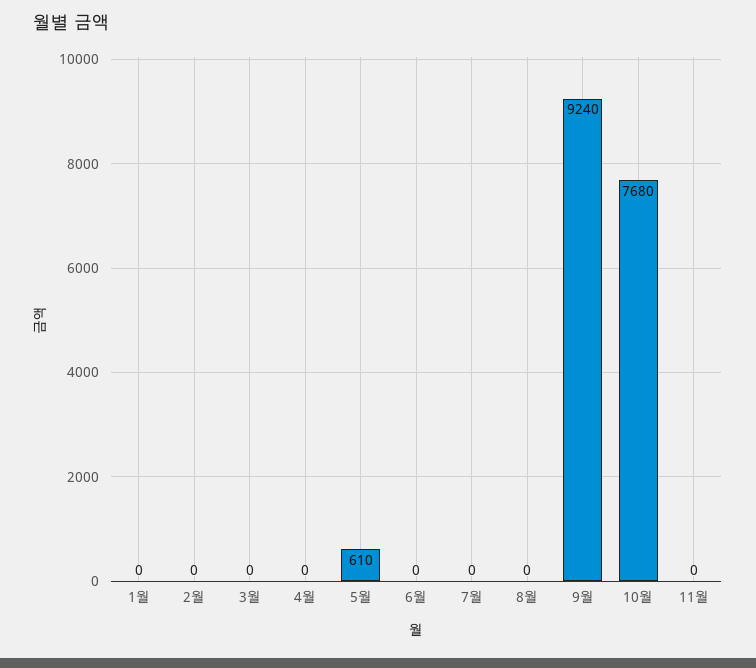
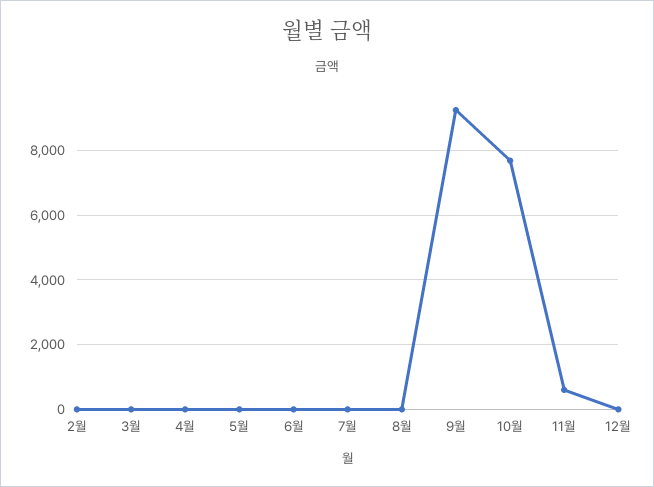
1월: 0 -> none
5월: 610 -> 0
11월: 0 -> 600
12월: none -> 0

